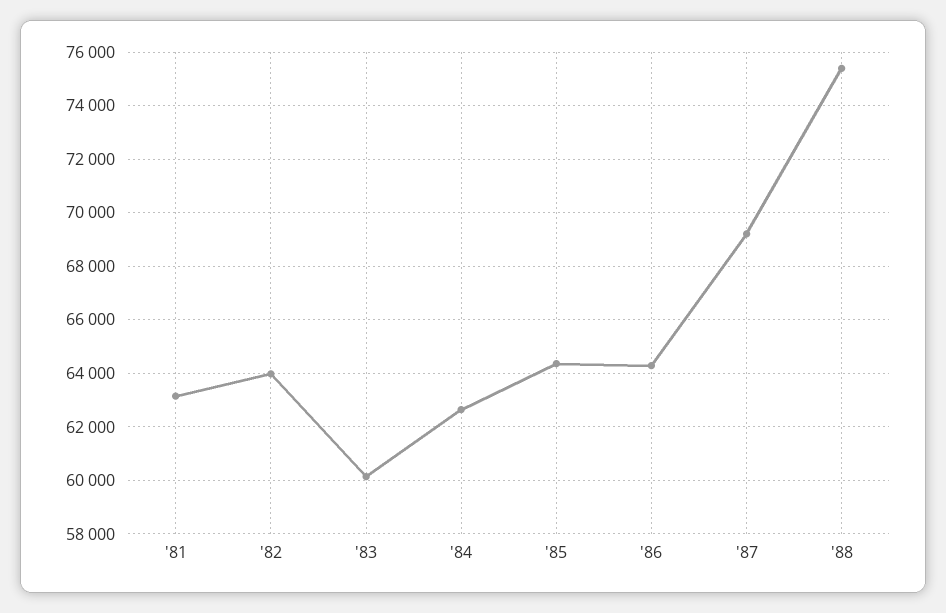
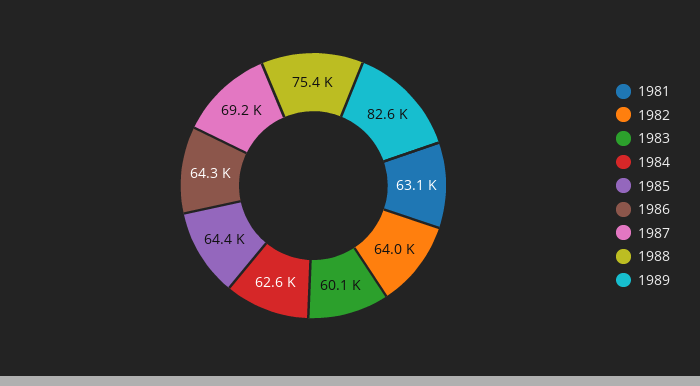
1989: none -> 82600

